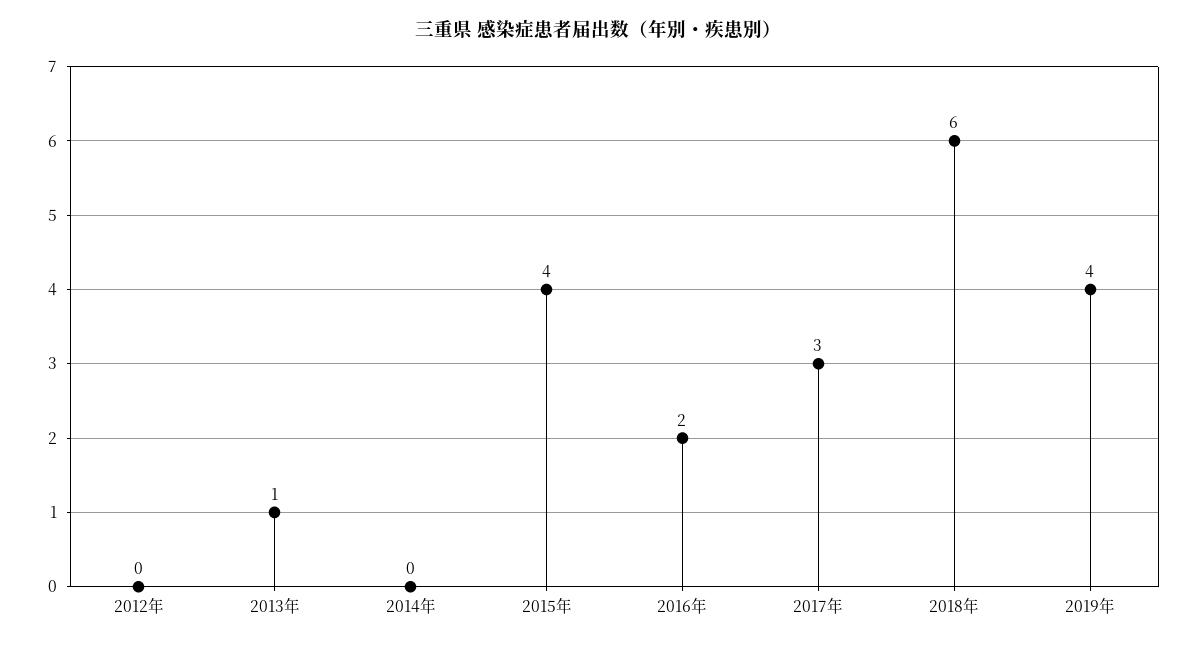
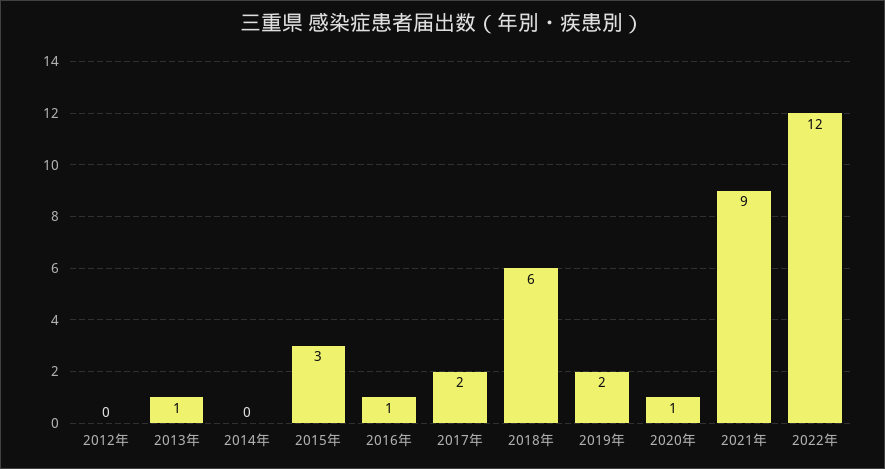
2015年: 4 -> 3
2016年: 2 -> 1
2017年: 3 -> 2
2019年: 4 -> 2
2020年: none -> 1
2021年: none -> 9
2022年: none -> 12

